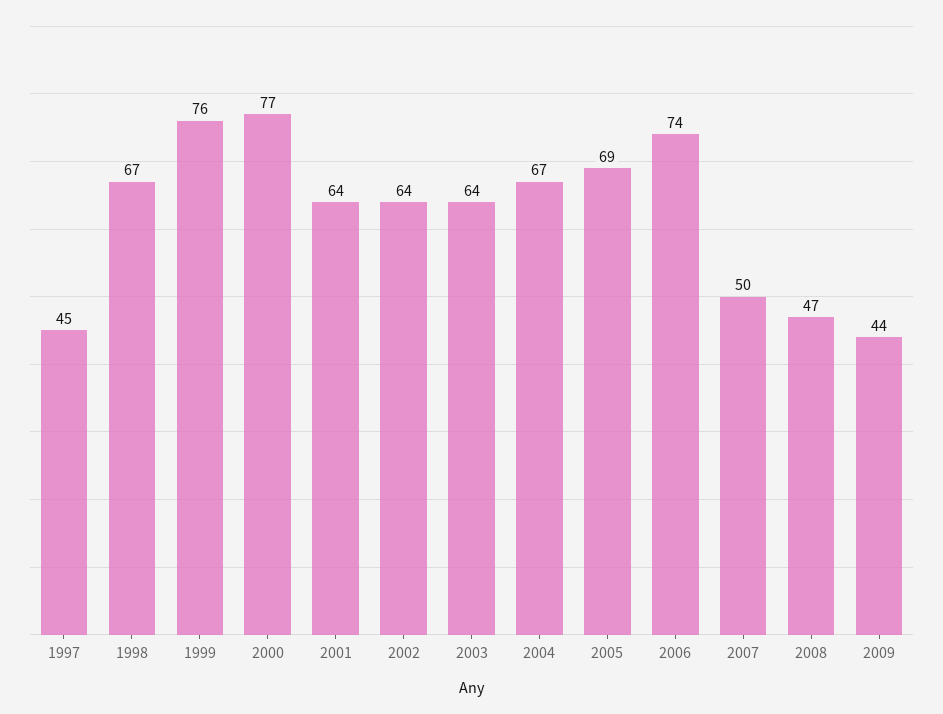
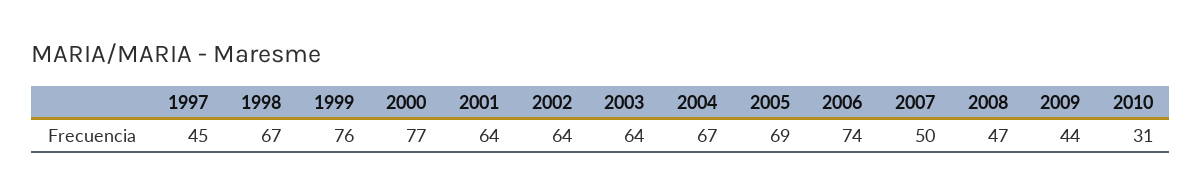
2010: none -> 31

